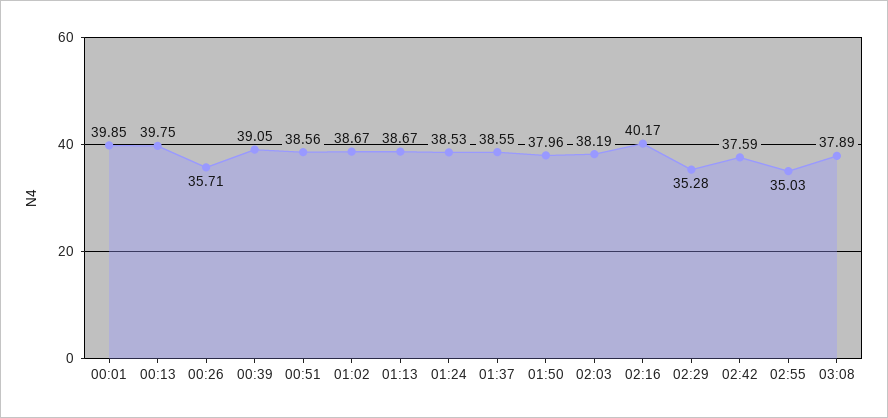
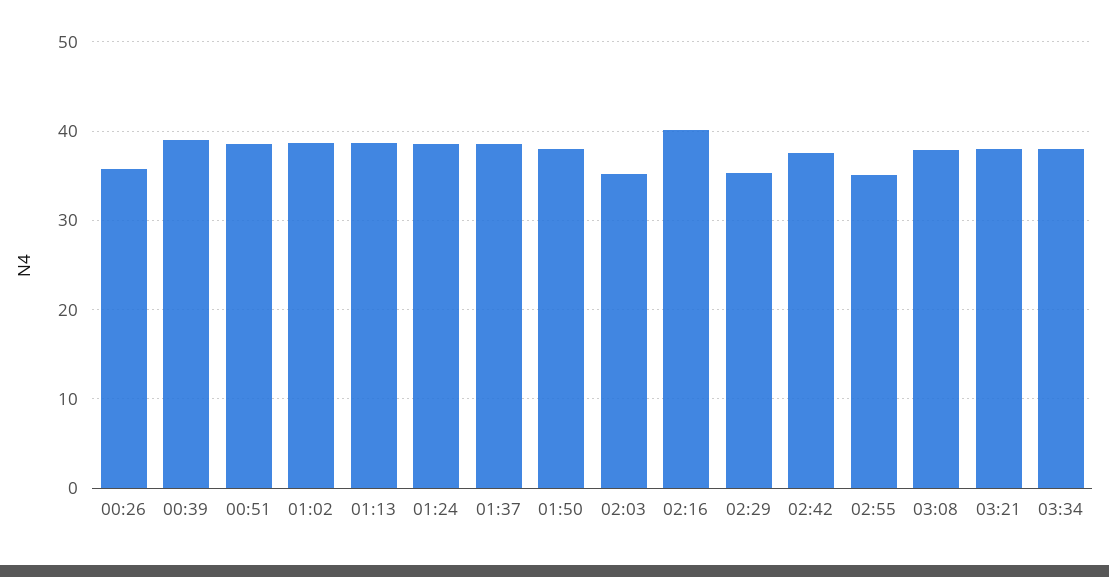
00:01: 39.85 -> none
00:13: 39.75 -> none
02:03: 38.19 -> 35
03:21: none -> 38
03:34: none -> 38

